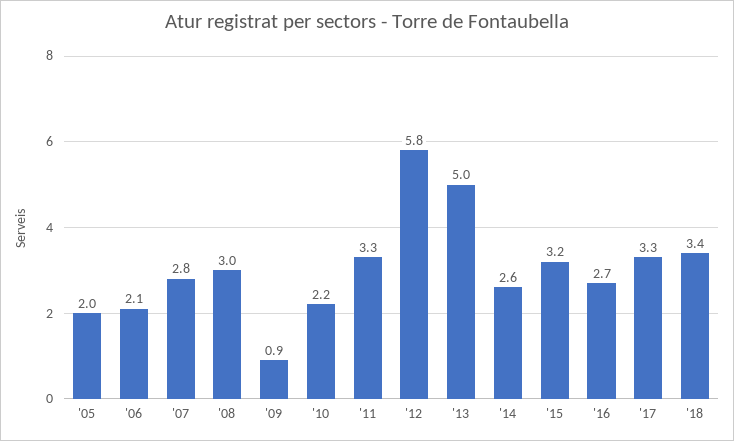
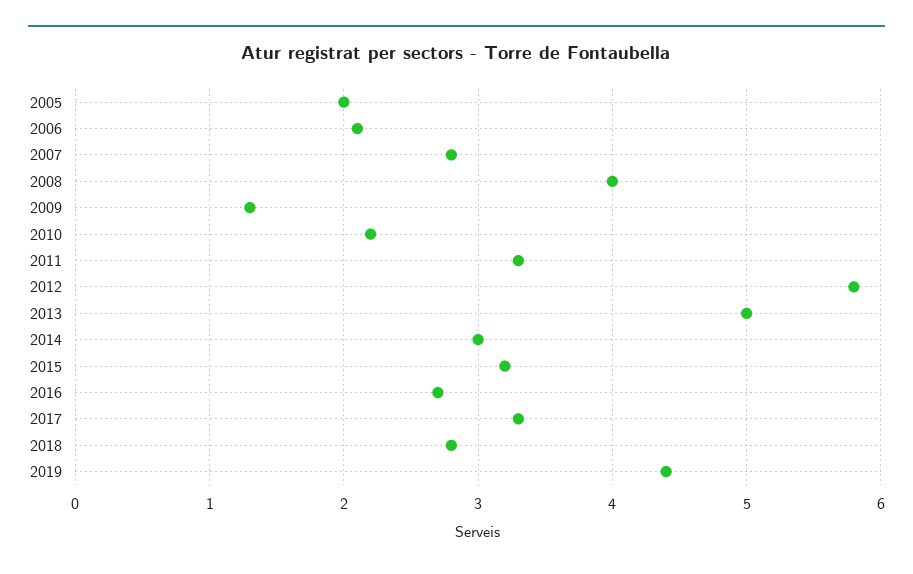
'08: 3 -> 4
'09: 0.9 -> 1.3
'14: 2.6 -> 3
'18: 3.4 -> 2.8
2019: none -> 4.4

